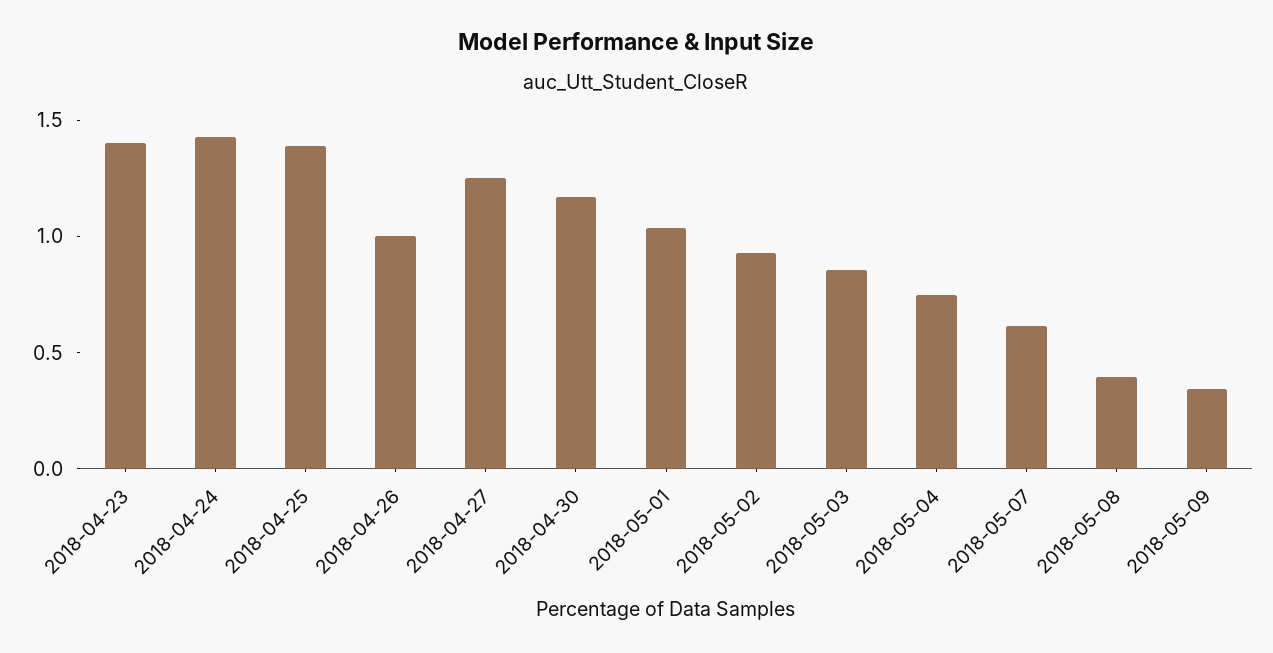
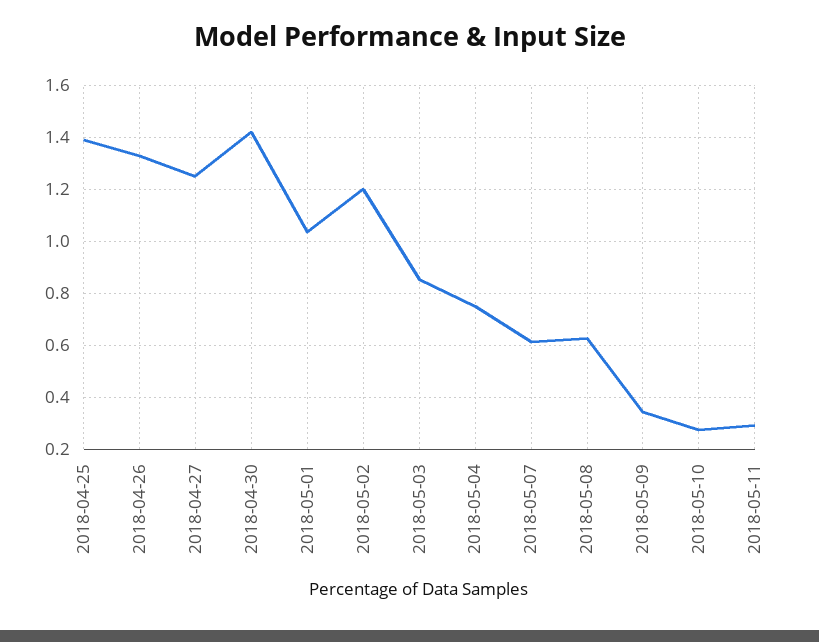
2018-04-23: 1.4 -> none
2018-04-24: 1.4 -> none
2018-04-26: 1 -> 1.325
2018-04-30: 1.2 -> 1.425
2018-05-02: 0.9 -> 1.2
2018-05-08: 0.4 -> 0.625
2018-05-10: none -> 0.275
2018-05-11: none -> 0.3

